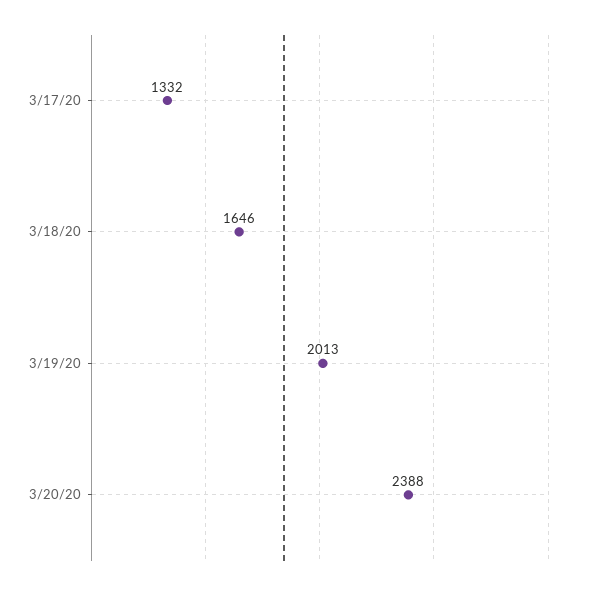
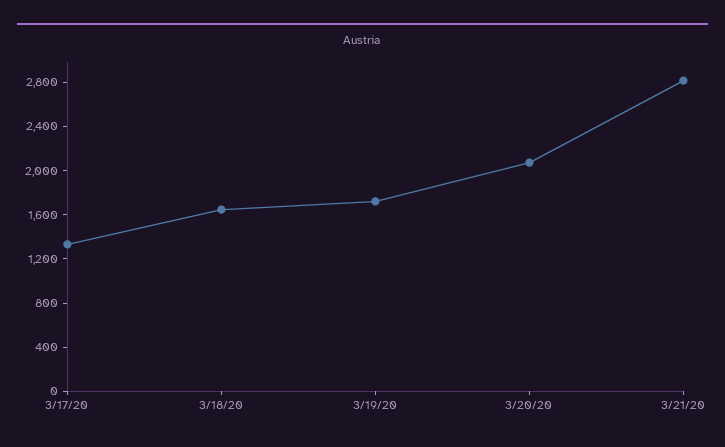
3/19/20: 2013 -> 1700
3/20/20: 2388 -> 2100
3/21/20: none -> 2800

